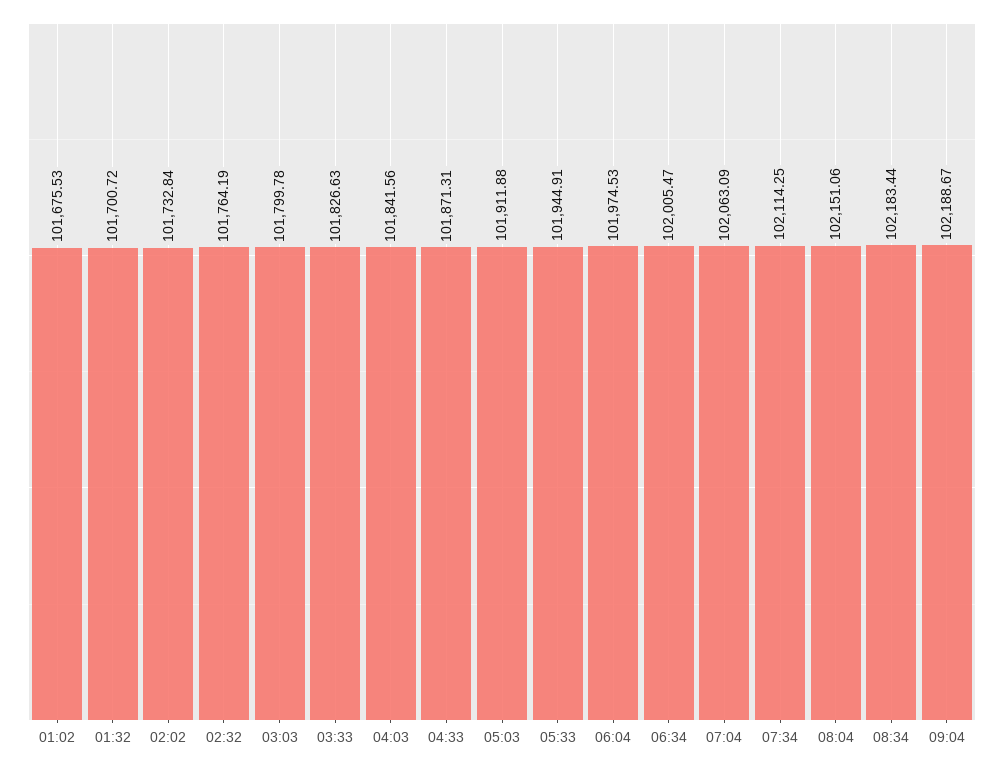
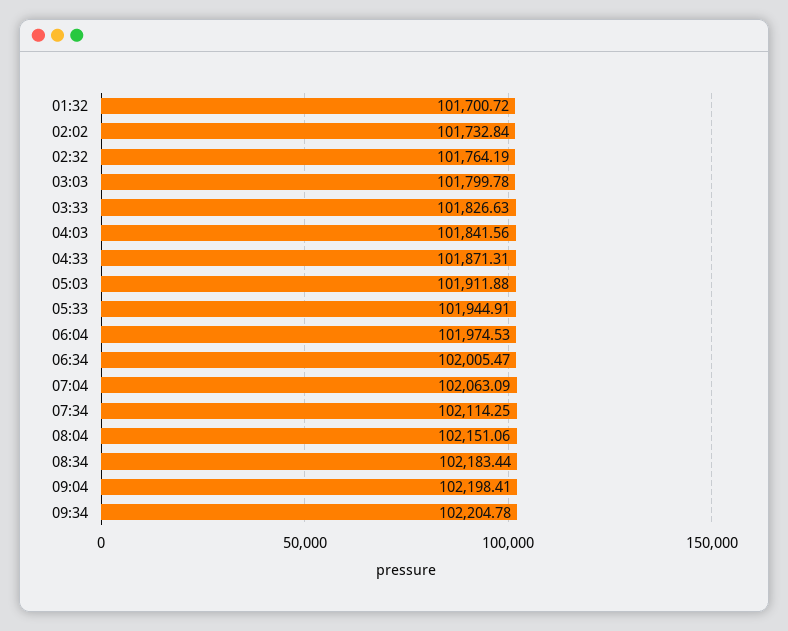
01:02: 101675.53 -> none
09:04: 102188.67 -> 102198.41
09:34: none -> 102204.78

